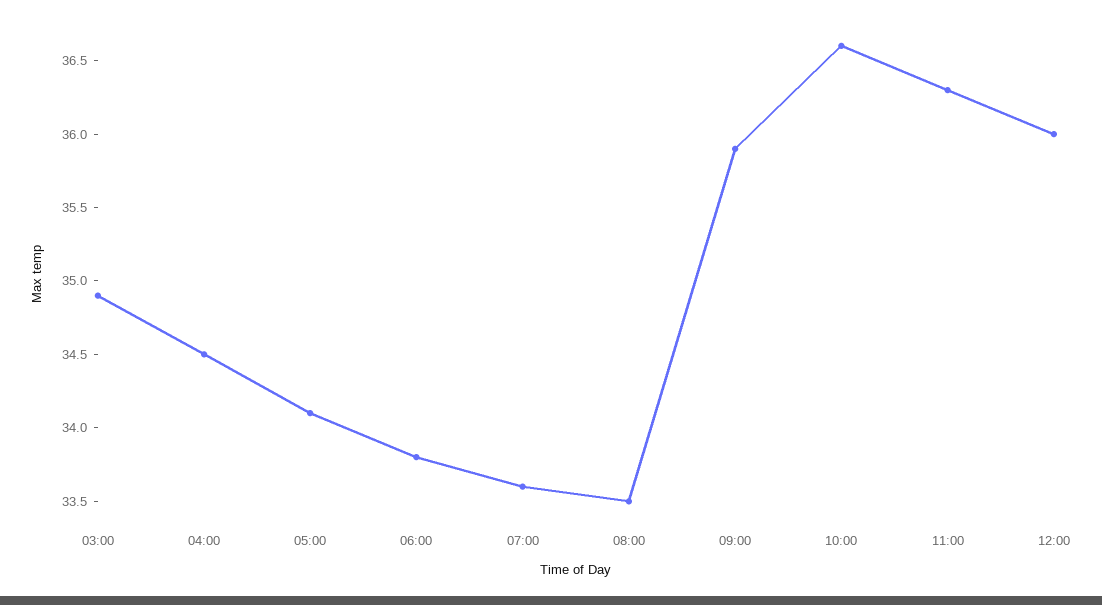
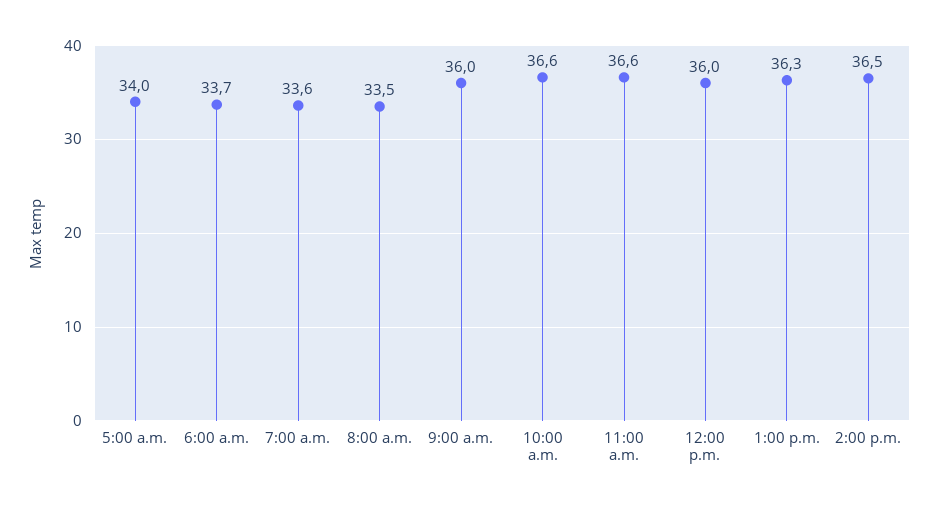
03:00: 34.9 -> none
04:00: 34.5 -> none
05:00: 34.1 -> 34
06:00: 33.8 -> 33.7
09:00: 35.9 -> 36
11:00: 36.3 -> 36.6
1:00 p.m.: none -> 36.3
2:00 p.m.: none -> 36.5

